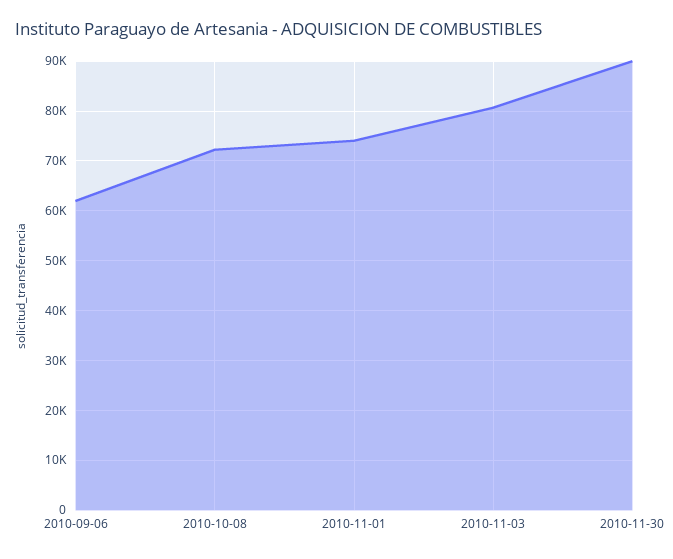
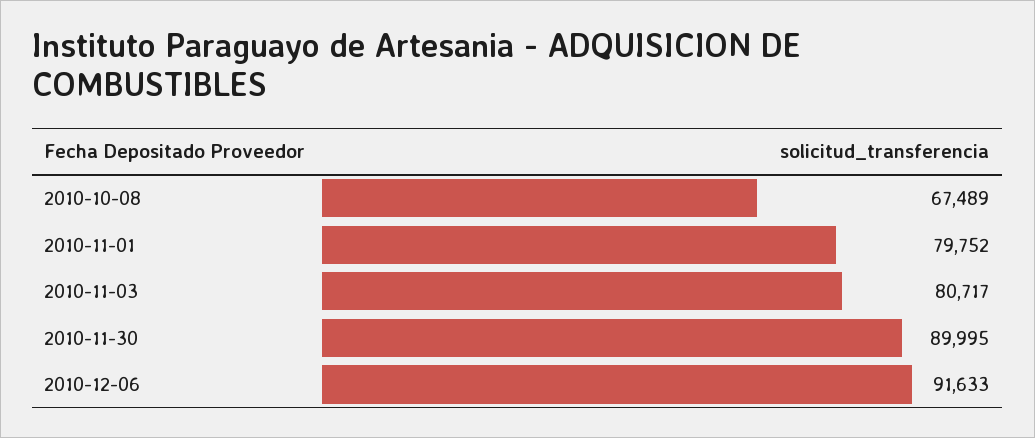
2010-09-06: 62000 -> none
2010-10-08: 72000 -> 67489
2010-11-01: 74000 -> 79752
2010-12-06: none -> 91633

